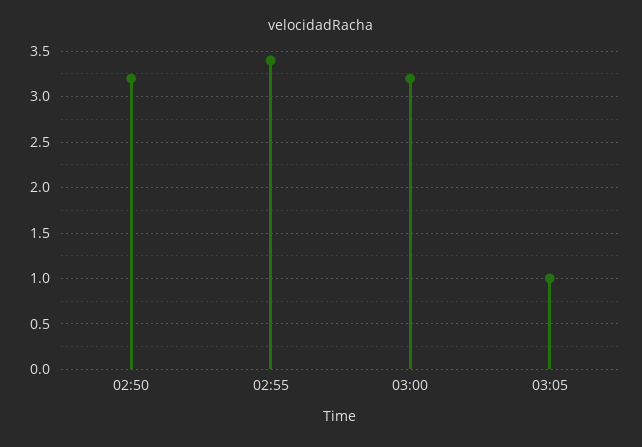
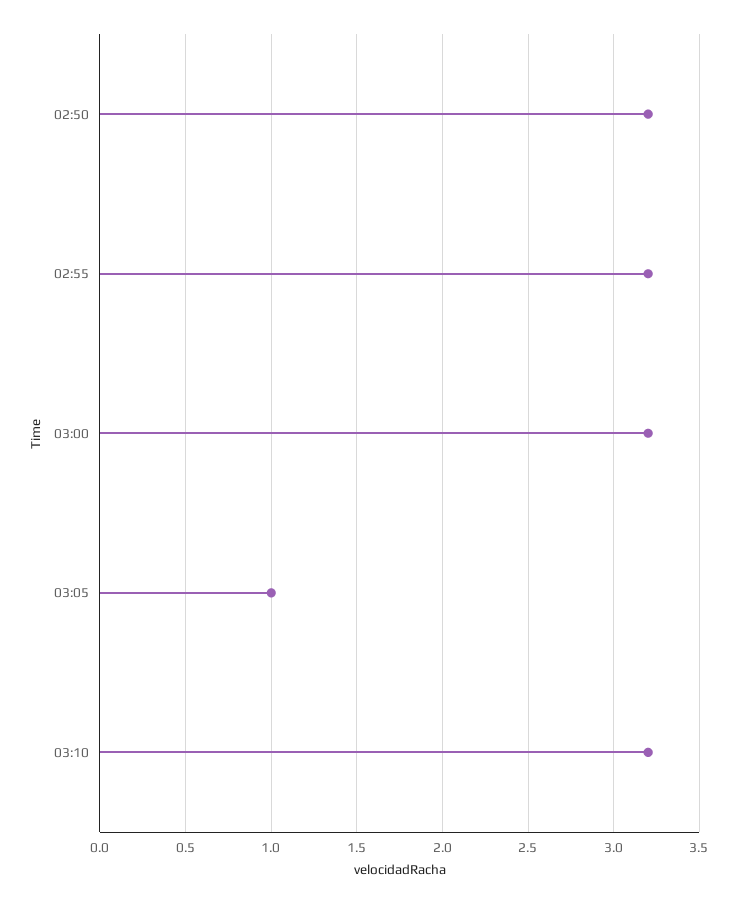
02:55: 3.4 -> 3.2
03:10: none -> 3.2

